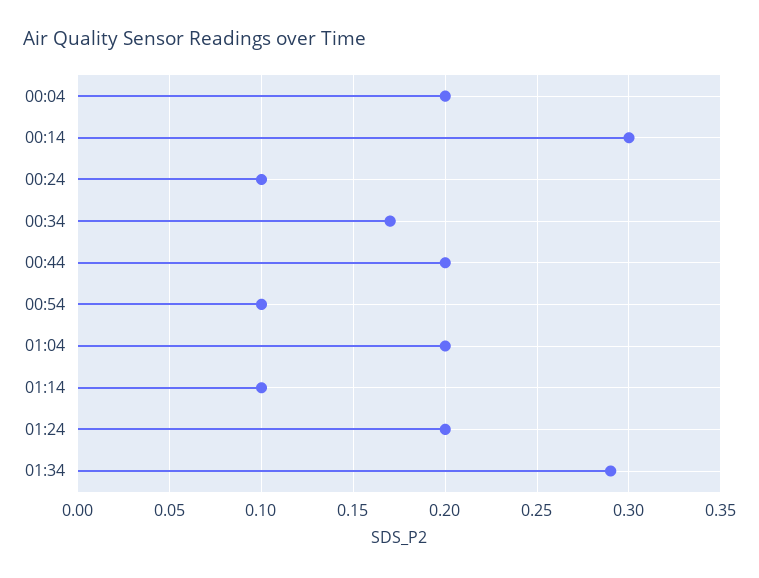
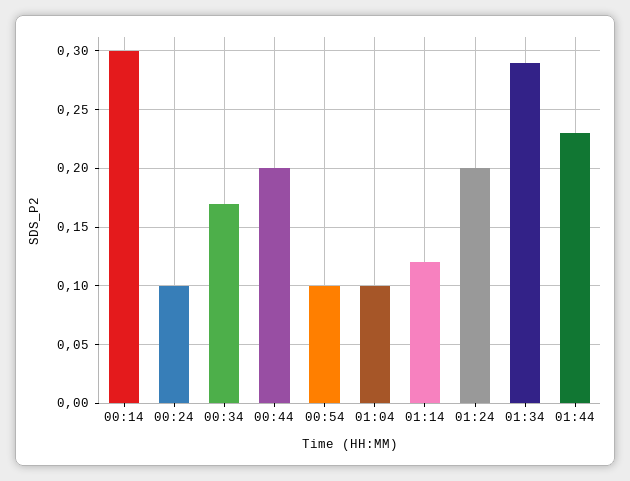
00:04: 0.2 -> none
01:04: 0.2 -> 0.1
01:14: 0.1 -> 0.12
01:44: none -> 0.23

